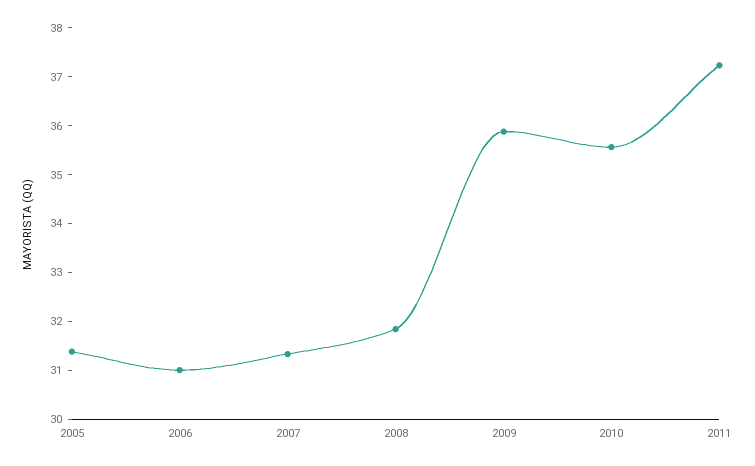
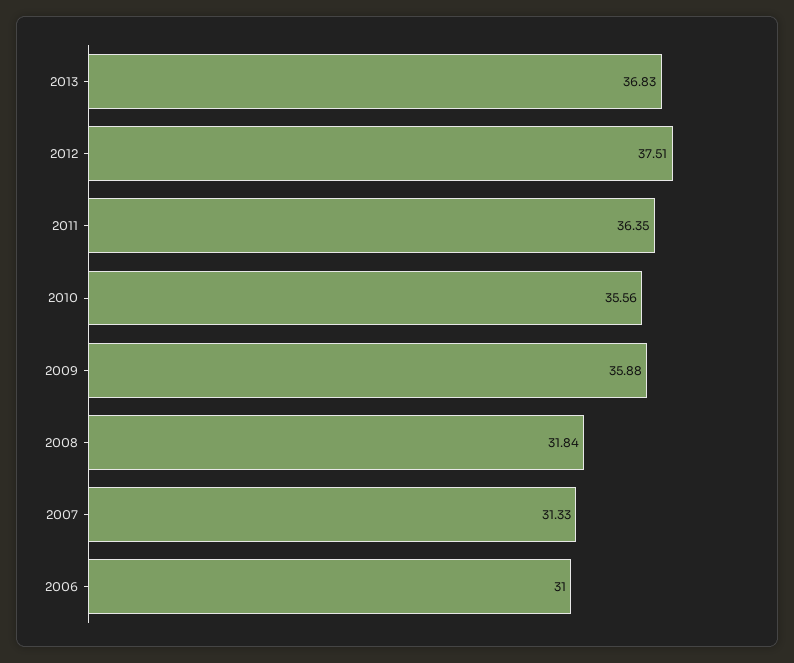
2005: 31.4 -> none
2011: 37.2 -> 36.35
2013: none -> 36.83
2012: none -> 37.51

